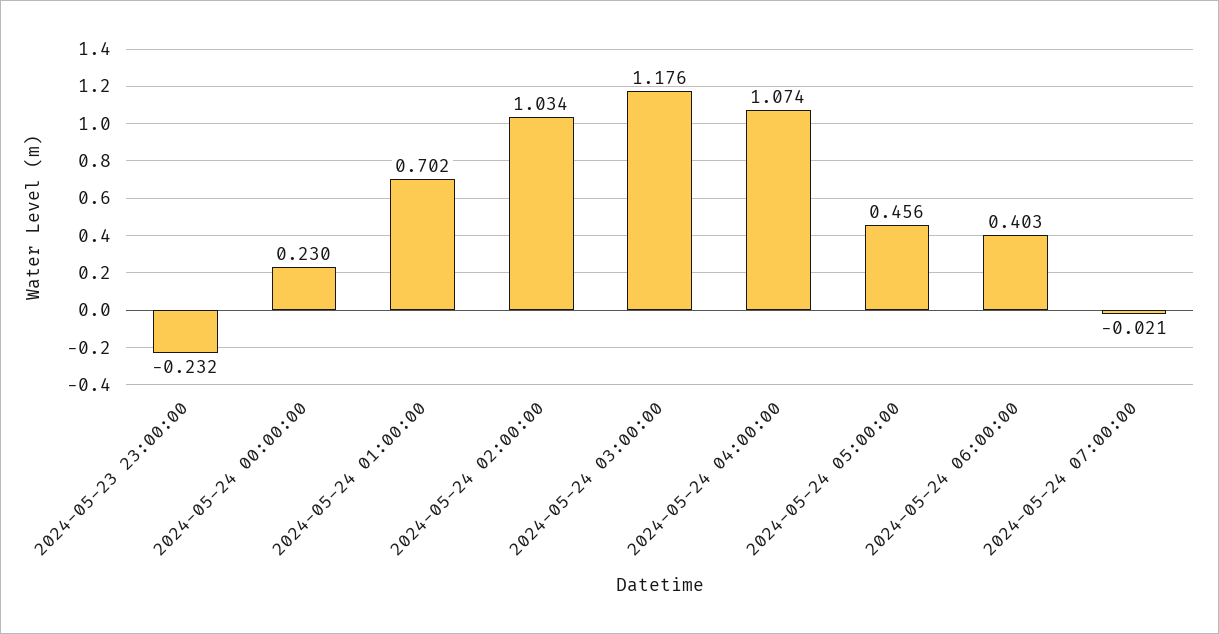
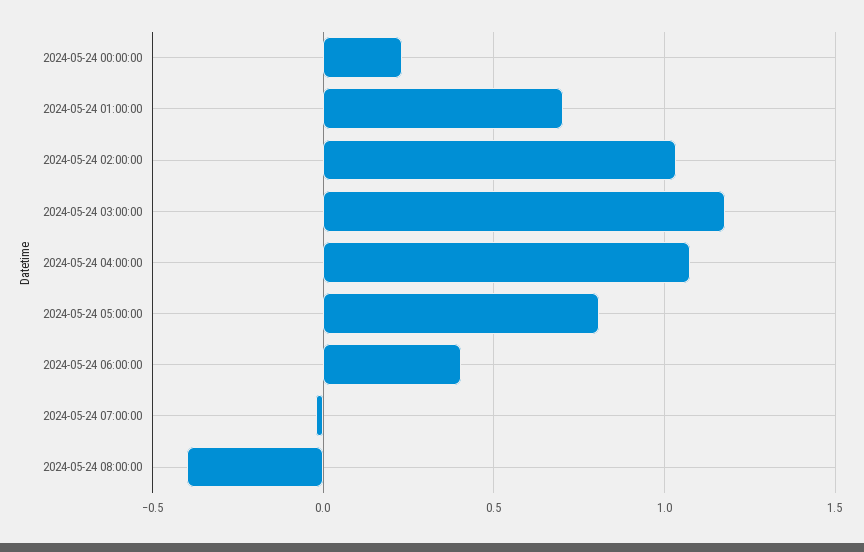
2024-05-23 23:00:00: -0.232 -> none
2024-05-24 05:00:00: 0.456 -> 0.8
2024-05-24 08:00:00: none -> -0.4

